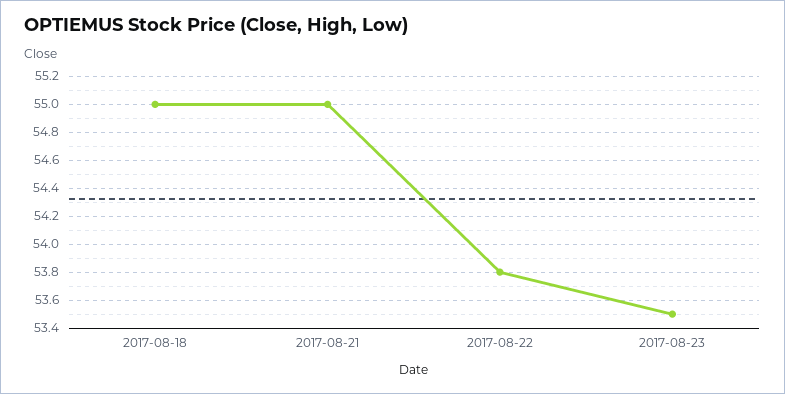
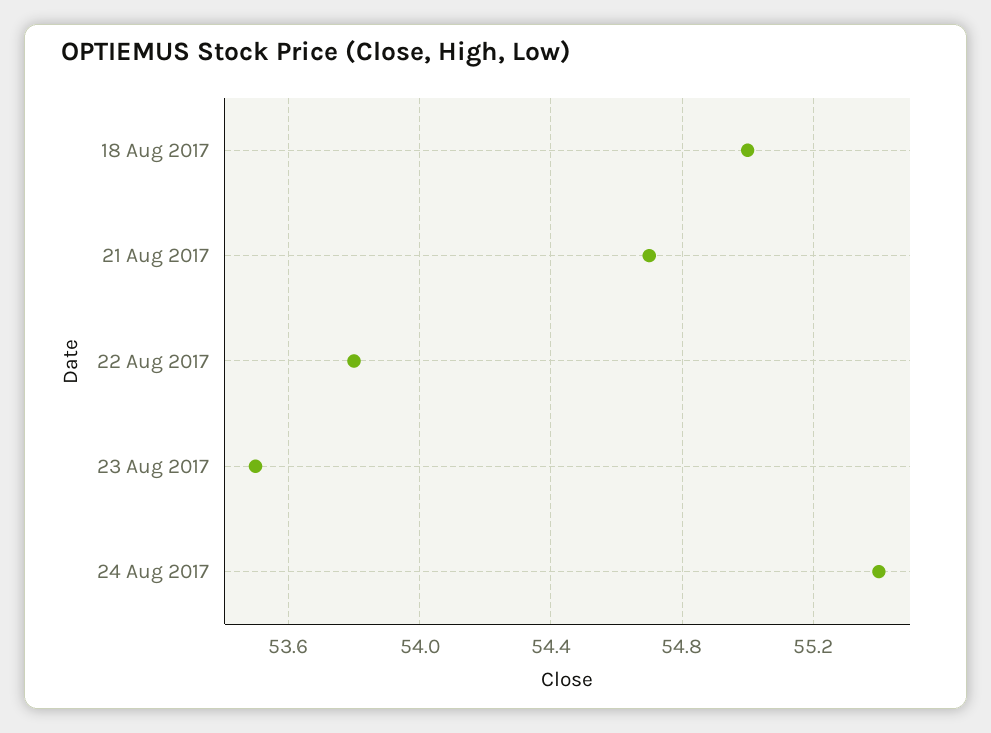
2017-08-21: 55 -> 54.7
24 Aug 2017: none -> 55.4

